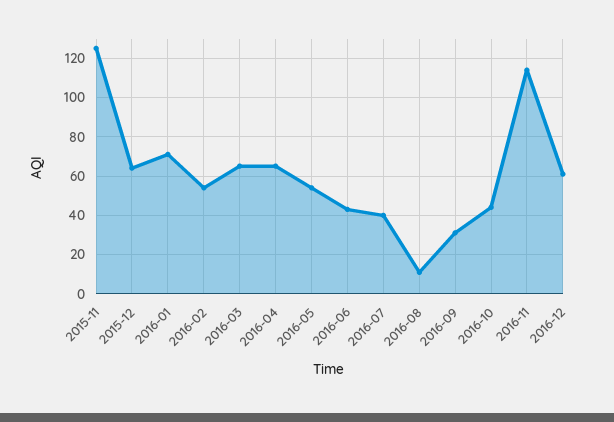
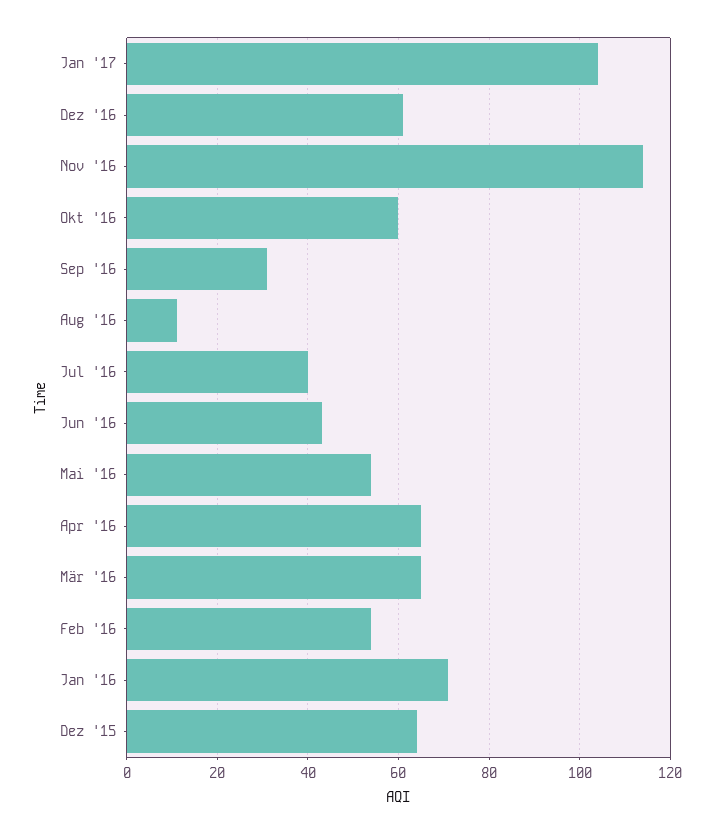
2015-11: 125 -> none
2016-10: 45 -> 60
Jan '17: none -> 105

